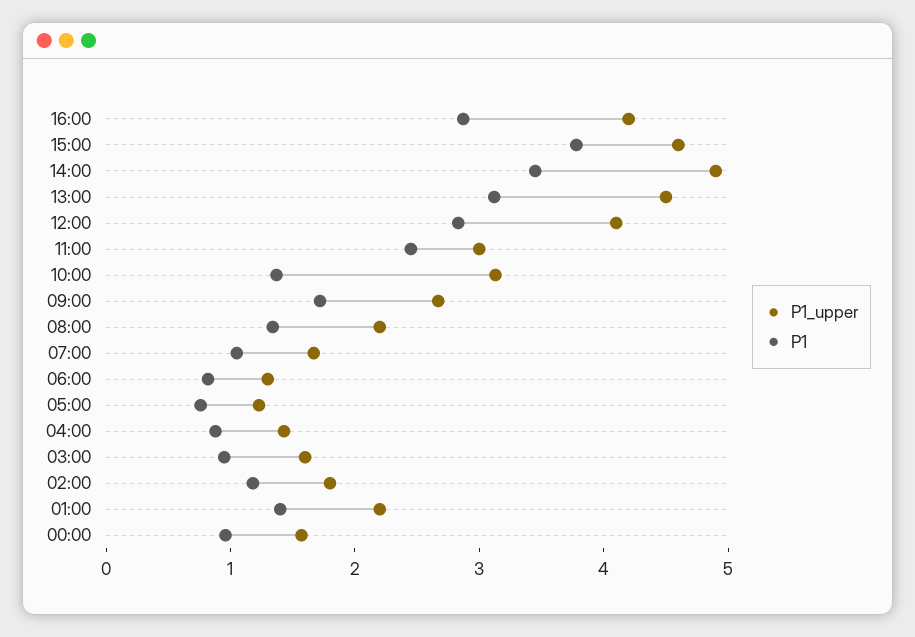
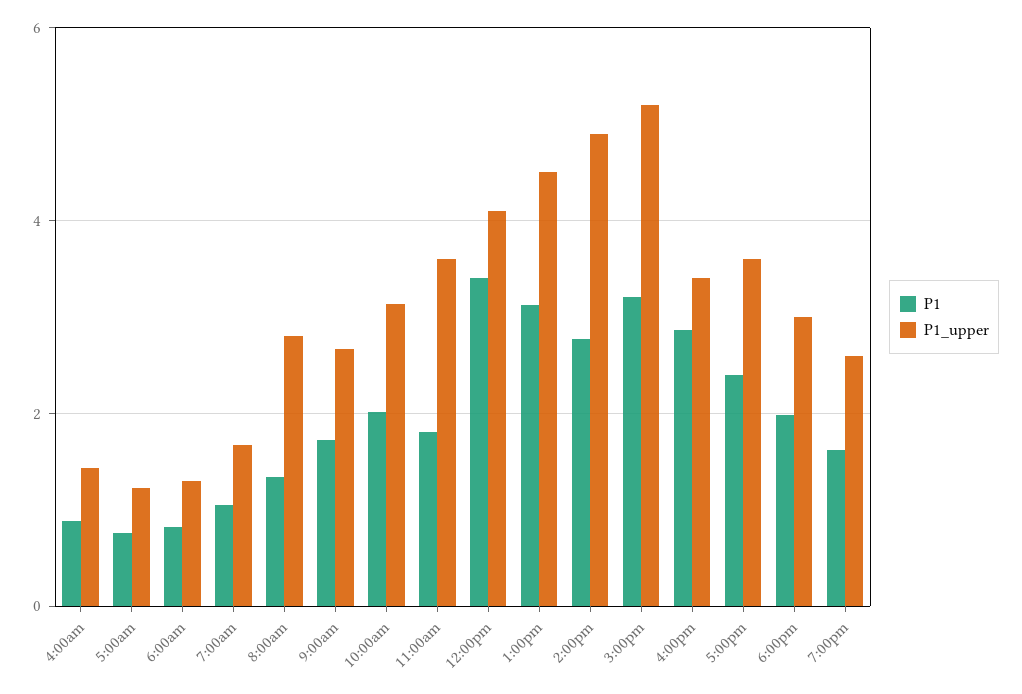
P1_upper, 16:00: 4.2 -> 3.4
P1_upper, 15:00: 4.6 -> 5.2
P1, 15:00: 3.8 -> 3.2
P1, 14:00: 3.4 -> 2.8
P1, 12:00: 2.8 -> 3.4
P1_upper, 11:00: 3 -> 3.6
P1, 11:00: 2.4 -> 1.8
P1, 10:00: 1.4 -> 2
P1_upper, 08:00: 2.2 -> 2.8
P1_upper, 03:00: 1.6 -> none
P1, 03:00: 1 -> none
P1_upper, 02:00: 1.8 -> none
P1, 02:00: 1.2 -> none
P1_upper, 01:00: 2.2 -> none
P1, 01:00: 1.4 -> none
P1_upper, 00:00: 1.6 -> none
P1, 00:00: 1 -> none
P1, 5:00pm: none -> 2.4
P1_upper, 5:00pm: none -> 3.6
P1, 6:00pm: none -> 2
P1_upper, 6:00pm: none -> 3
P1, 7:00pm: none -> 1.6
P1_upper, 7:00pm: none -> 2.6

